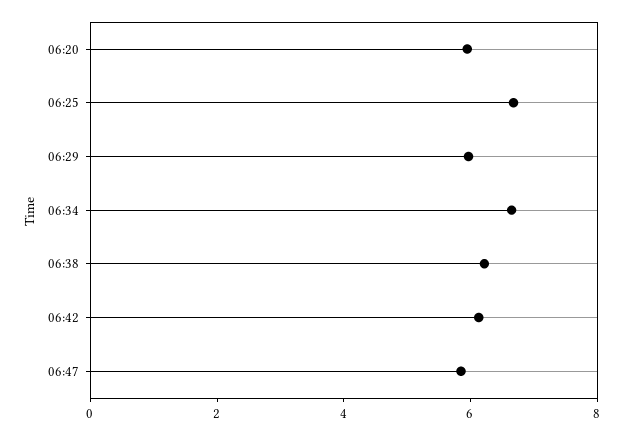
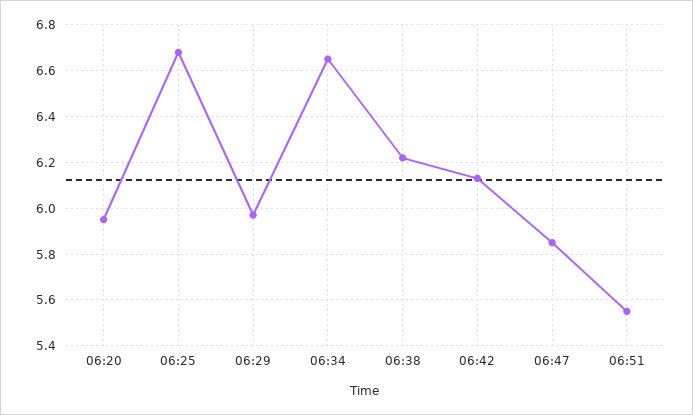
06:51: none -> 5.55

